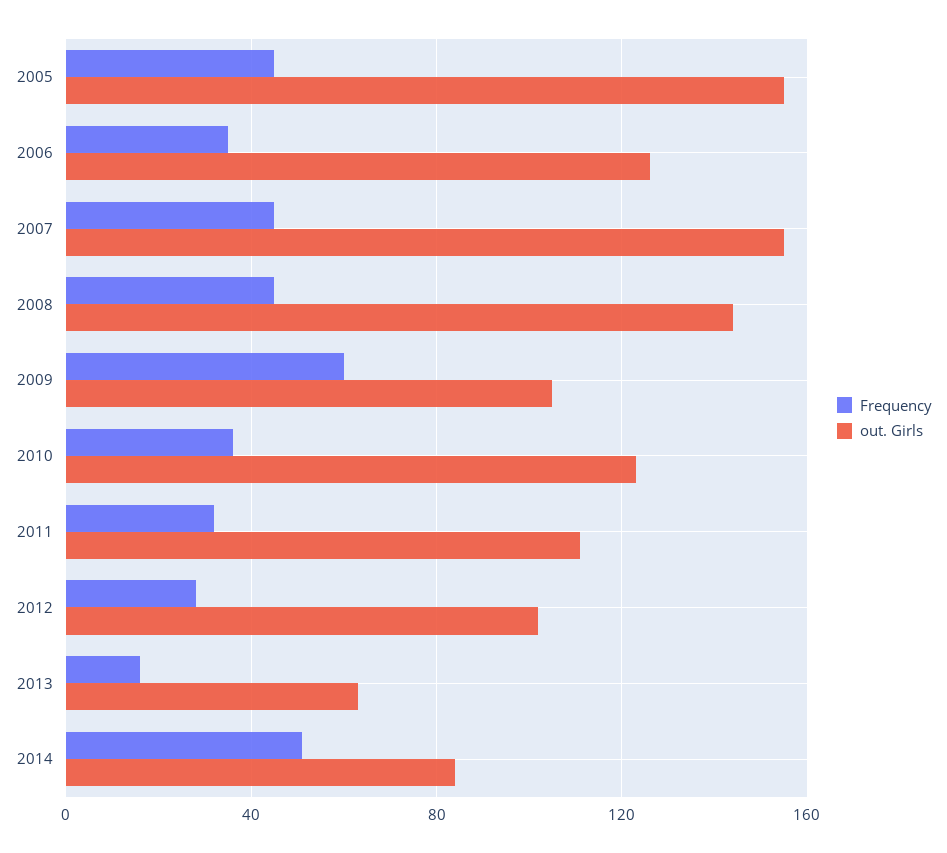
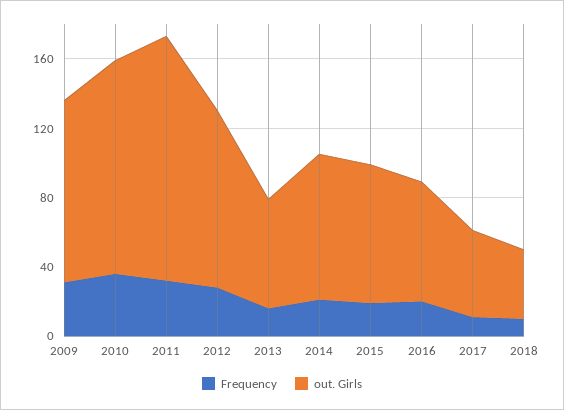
Frequency, 2005: 45 -> none
out. Girls, 2005: 155 -> none
Frequency, 2006: 35 -> none
out. Girls, 2006: 125 -> none
Frequency, 2007: 45 -> none
out. Girls, 2007: 155 -> none
Frequency, 2008: 45 -> none
out. Girls, 2008: 145 -> none
Frequency, 2009: 60 -> 30
out. Girls, 2011: 110 -> 140
Frequency, 2014: 50 -> 20
Frequency, 2015: none -> 20
out. Girls, 2015: none -> 80
Frequency, 2016: none -> 20
out. Girls, 2016: none -> 70
Frequency, 2017: none -> 10
out. Girls, 2017: none -> 50
Frequency, 2018: none -> 10
out. Girls, 2018: none -> 40

